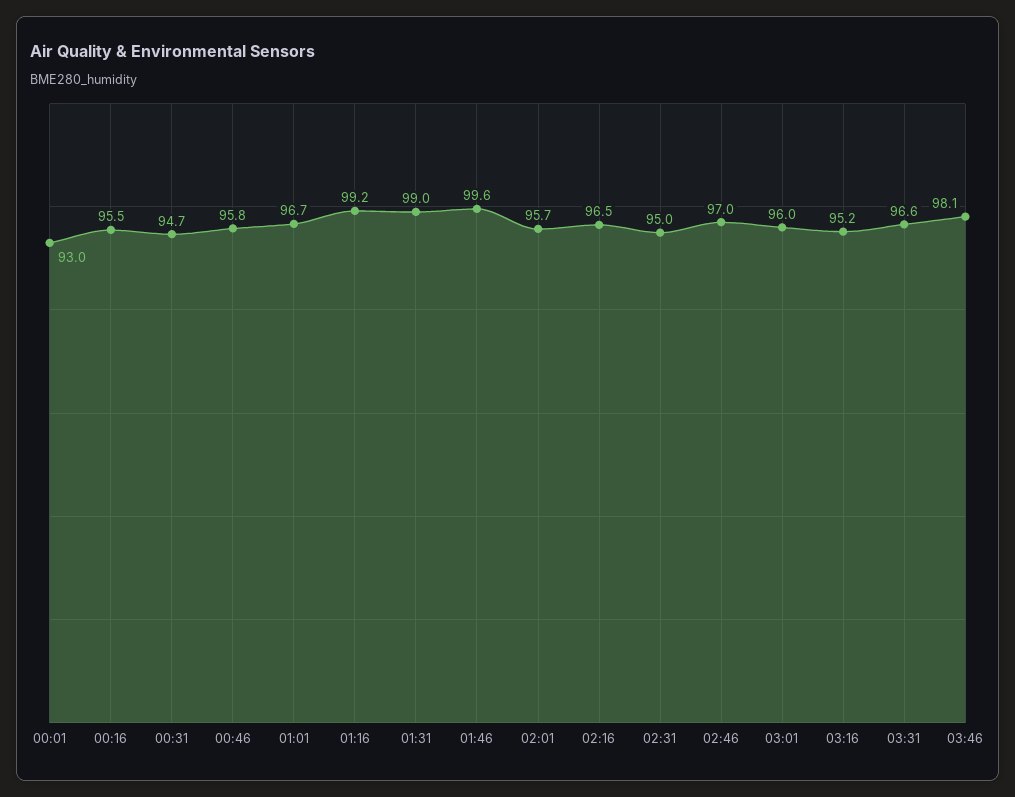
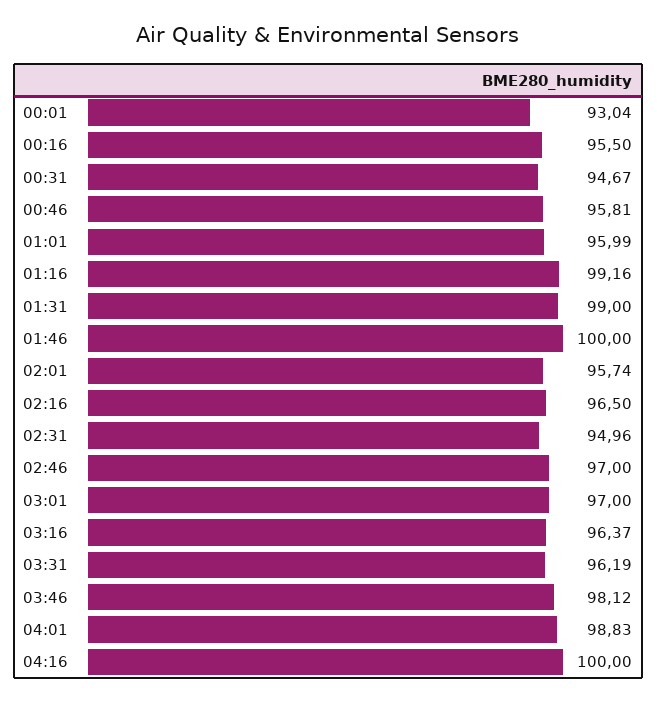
01:01: 96.7 -> 95.99
01:46: 99.6 -> 100
03:01: 96 -> 97
03:16: 95.2 -> 96.37
03:31: 96.6 -> 96.19
04:01: none -> 98.83
04:16: none -> 100

